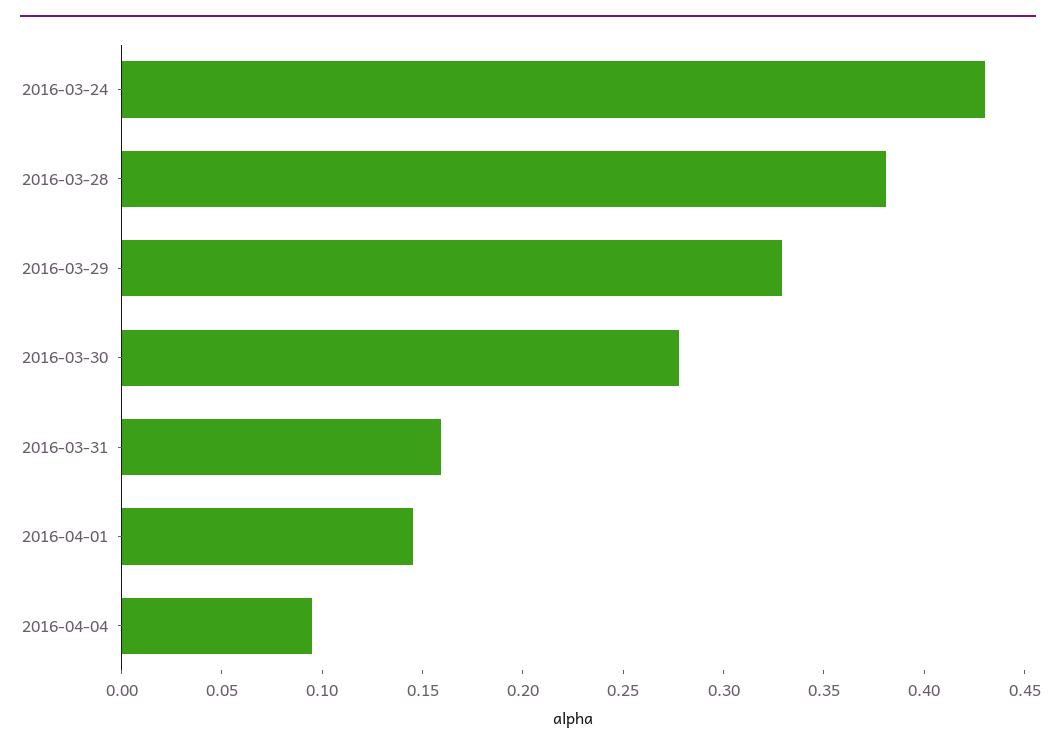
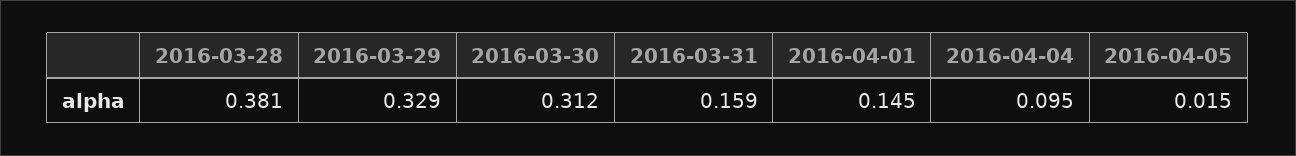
2016-03-24: 0.43 -> none
2016-03-30: 0.28 -> 0.312
2016-04-05: none -> 0.015

